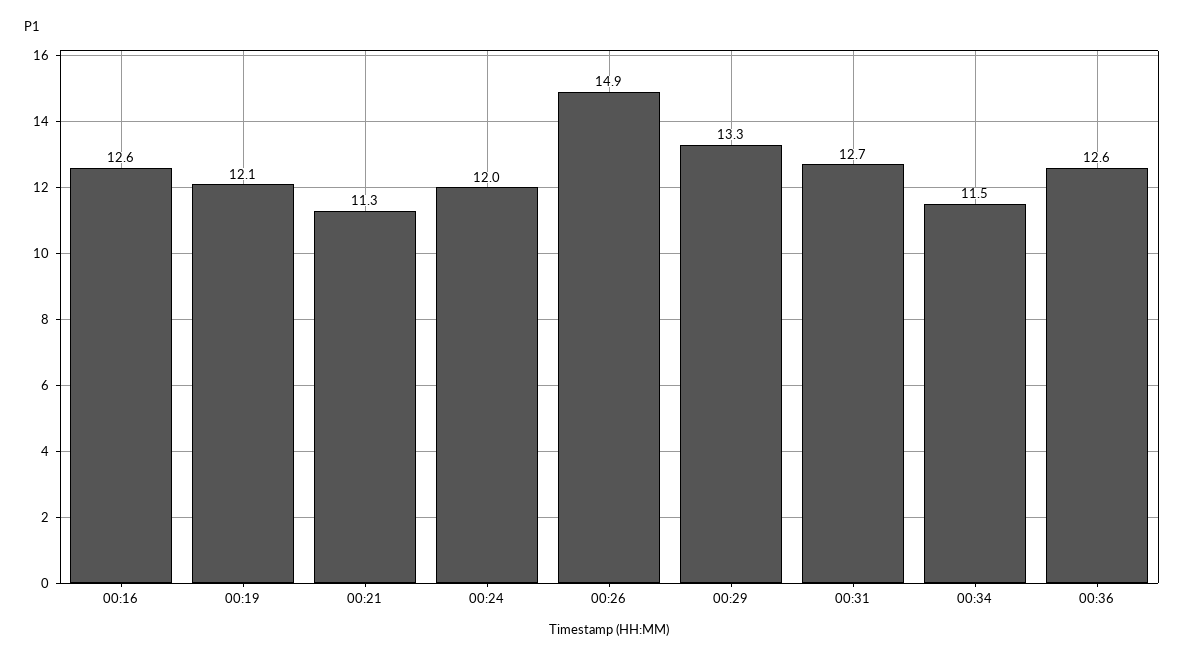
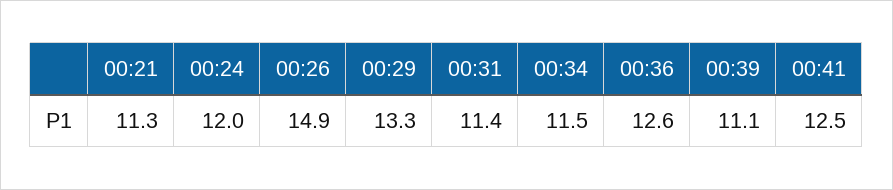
00:16: 12.6 -> none
00:19: 12.1 -> none
00:31: 12.7 -> 11.4
00:39: none -> 11.1
00:41: none -> 12.5

